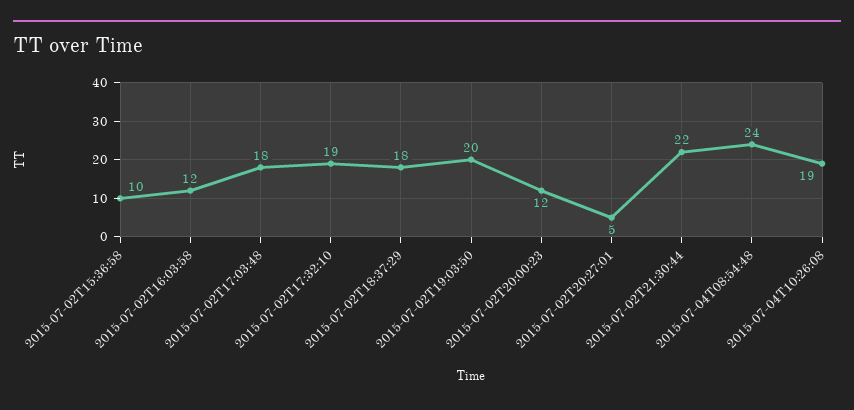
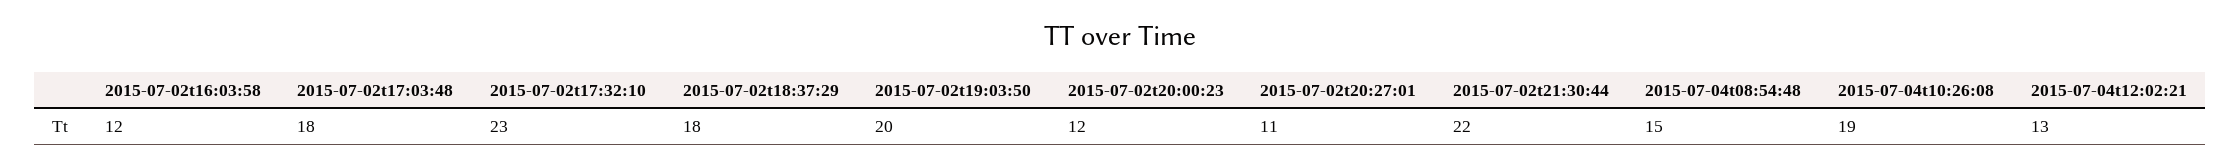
2015-07-02T15:36:58: 10 -> none
2015-07-02T17:32:10: 19 -> 23
2015-07-02T20:27:01: 5 -> 11
2015-07-04T08:54:48: 24 -> 15
2015-07-04t12:02:21: none -> 13

